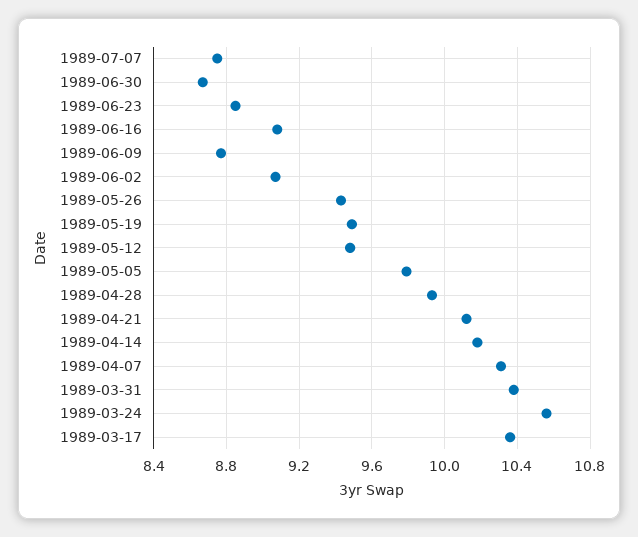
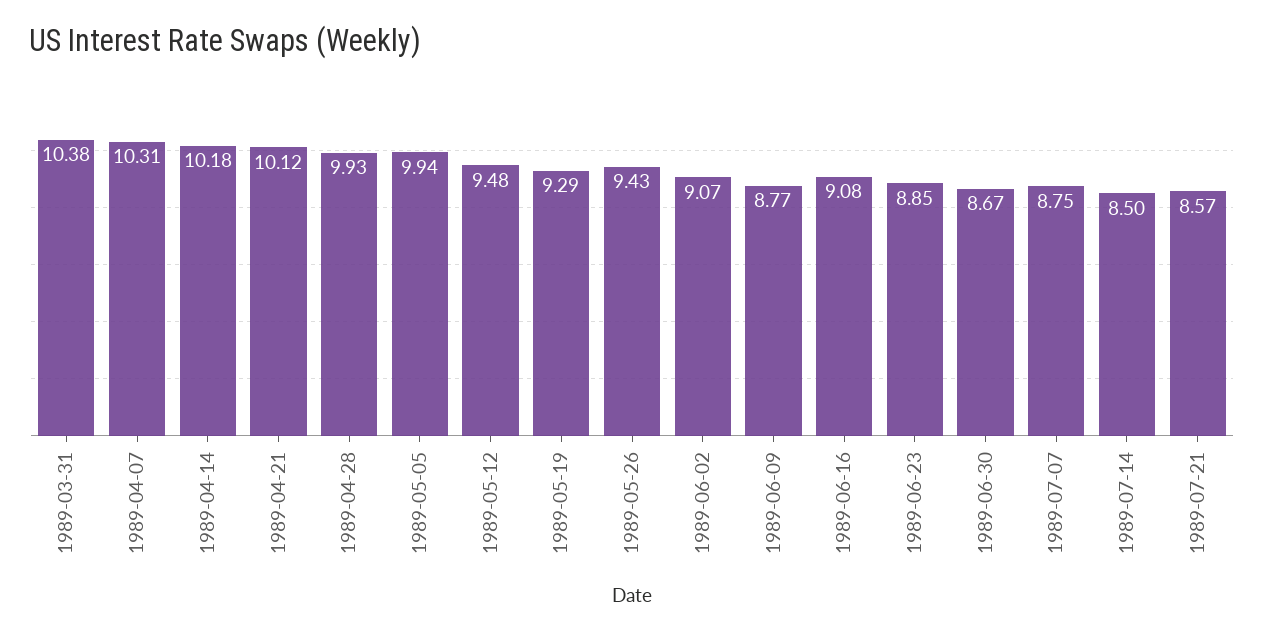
1989-05-19: 9.5 -> 9.29
1989-05-05: 9.8 -> 9.94
1989-03-24: 10.55 -> none
1989-03-17: 10.35 -> none
1989-07-14: none -> 8.5
1989-07-21: none -> 8.57

